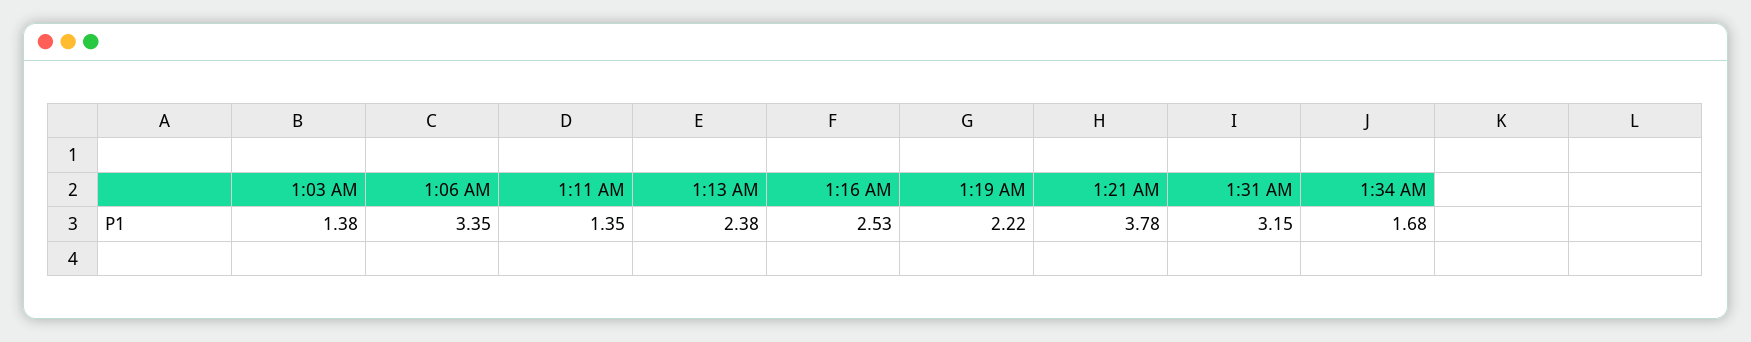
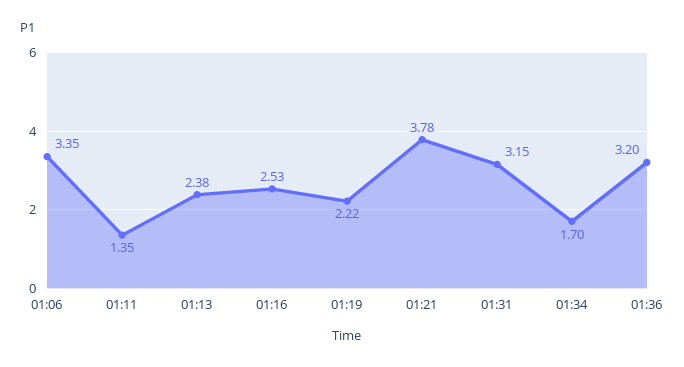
1:03 AM: 1.38 -> none
1:34 AM: 1.68 -> 1.7
01:36: none -> 3.2

